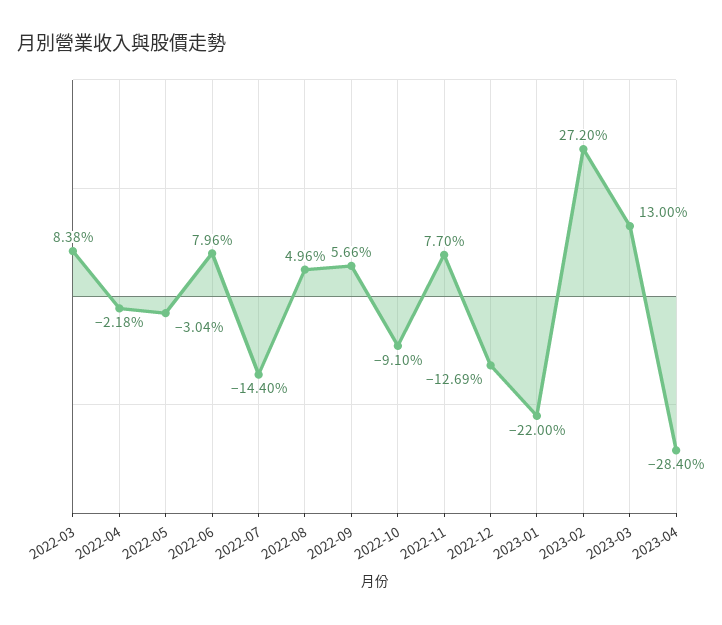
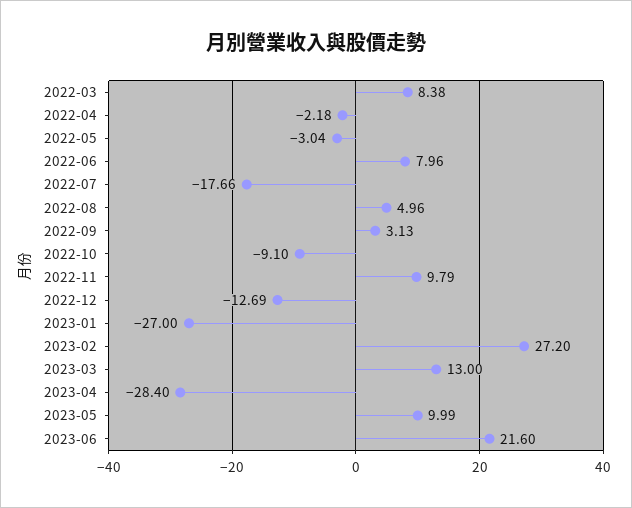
2022-07: -14.4 -> -17.66
2022-09: 5.66 -> 3.13
2022-11: 7.7 -> 9.79
2023-01: -22 -> -27
2023-05: none -> 9.99
2023-06: none -> 21.6

